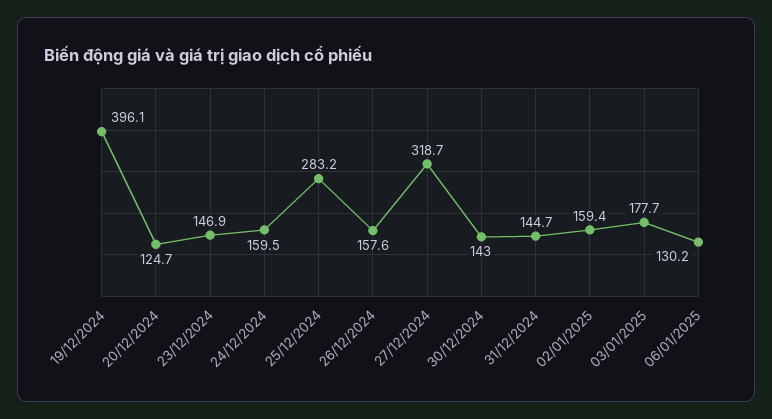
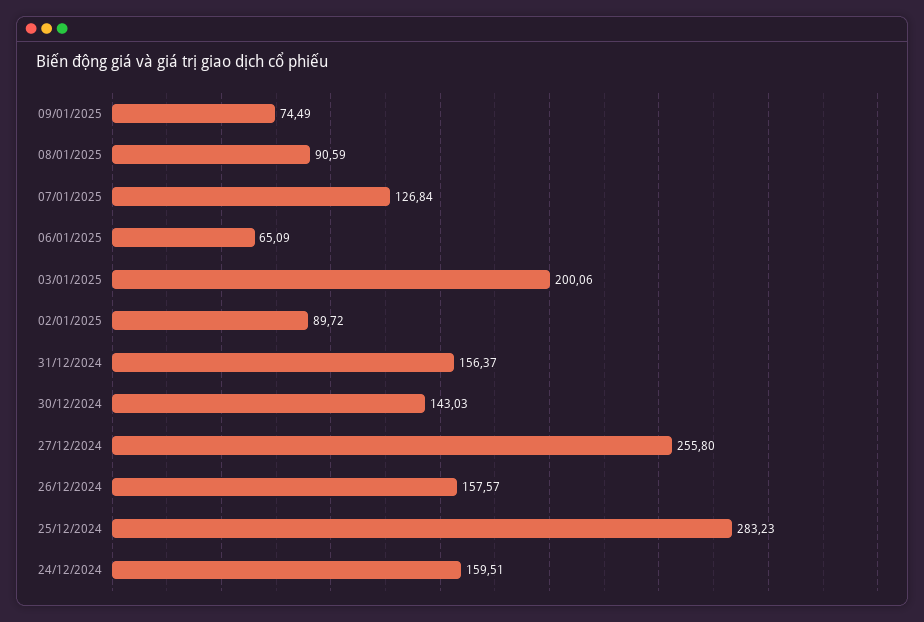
19/12/2024: 396.1 -> none
20/12/2024: 124.7 -> none
23/12/2024: 146.9 -> none
27/12/2024: 318.7 -> 255.8
31/12/2024: 144.7 -> 156.37
02/01/2025: 159.4 -> 89.72
03/01/2025: 177.7 -> 200.06
06/01/2025: 130.2 -> 65.09
09/01/2025: none -> 74.49
08/01/2025: none -> 90.59
07/01/2025: none -> 126.84

